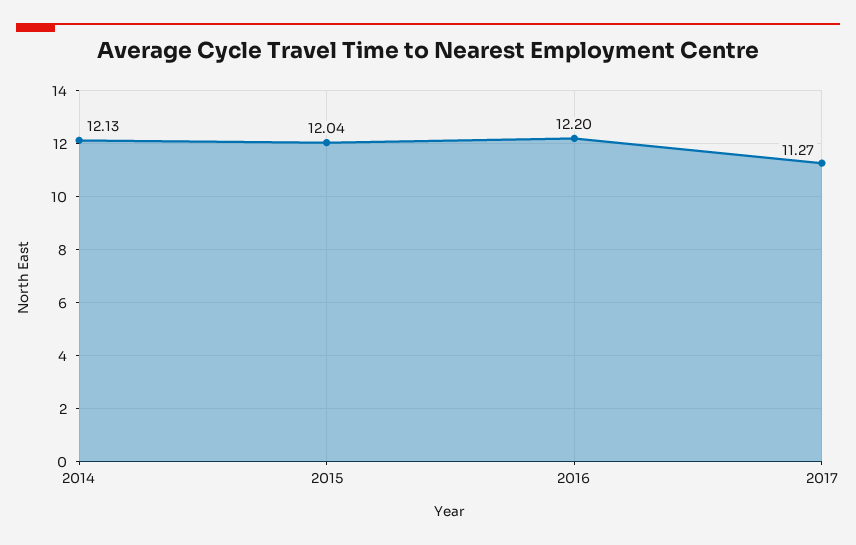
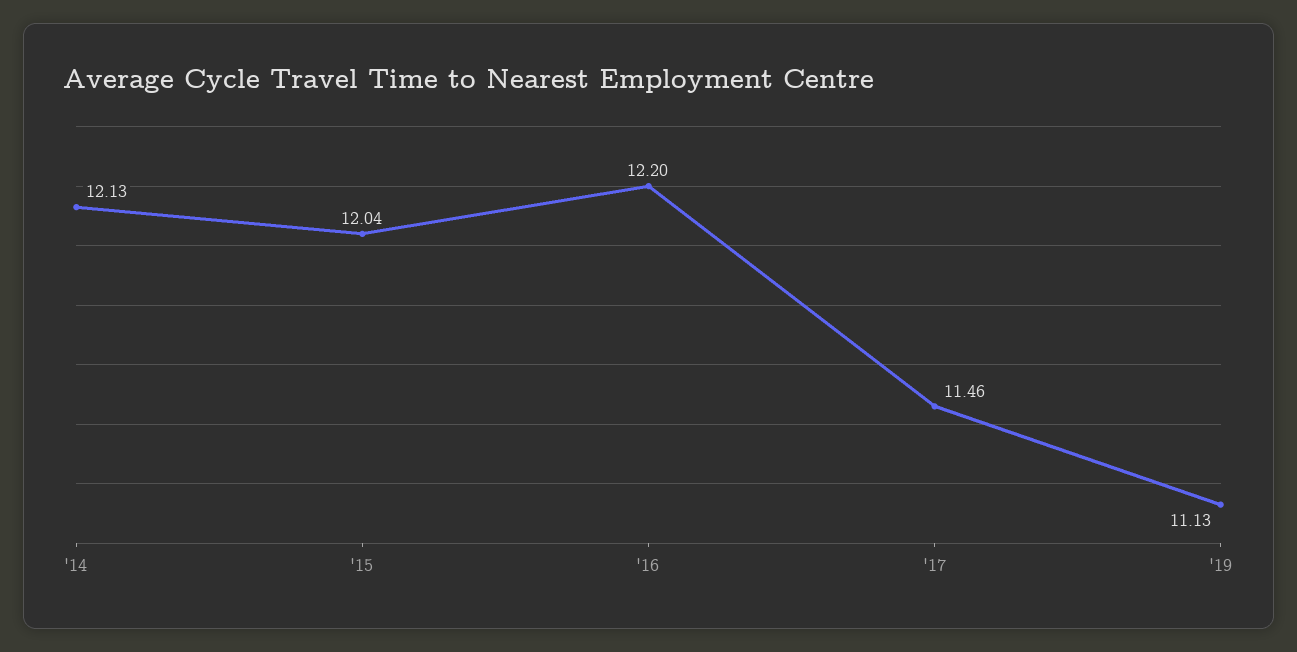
2017: 11.27 -> 11.46
'19: none -> 11.13

